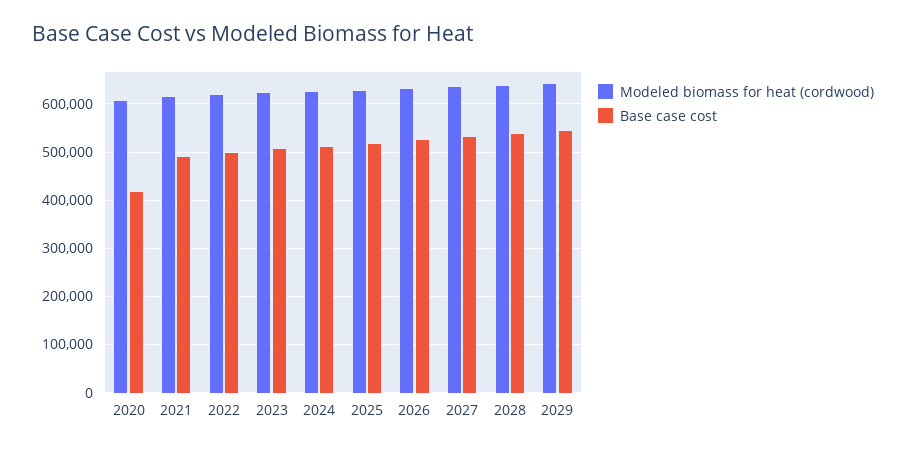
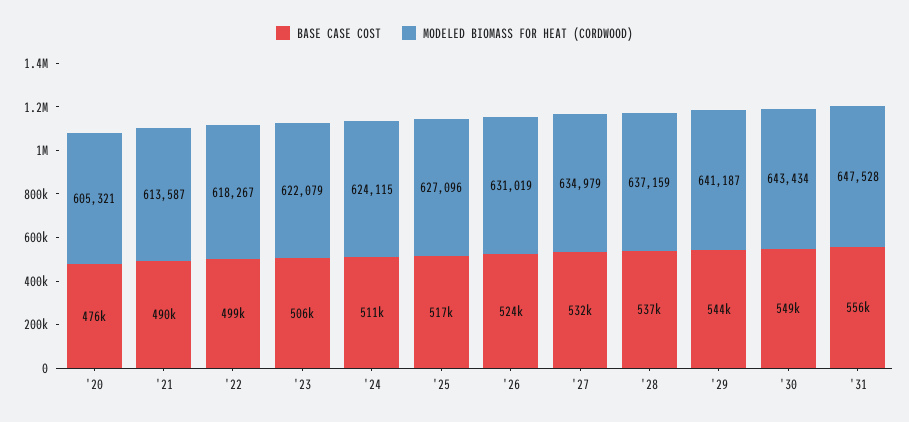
Base case cost, 2020: 420000 -> 476000
Base case cost, '30: none -> 549000
Modeled biomass for heat (cordwood), '30: none -> 643434
Base case cost, '31: none -> 556000
Modeled biomass for heat (cordwood), '31: none -> 647528

